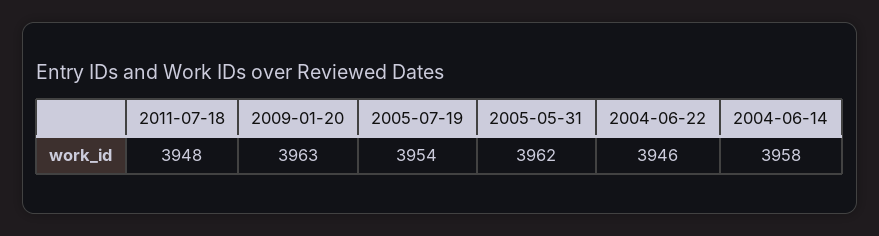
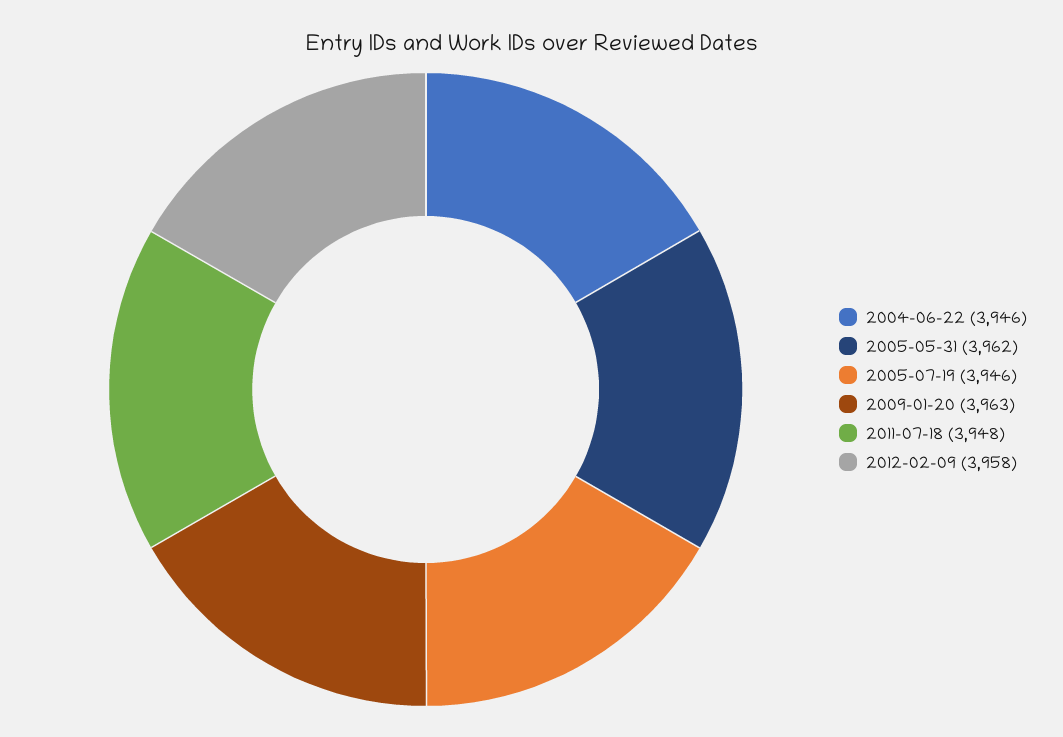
2005-07-19: 3954 -> 3946
2004-06-14: 3958 -> none
2012-02-09: none -> 3958

